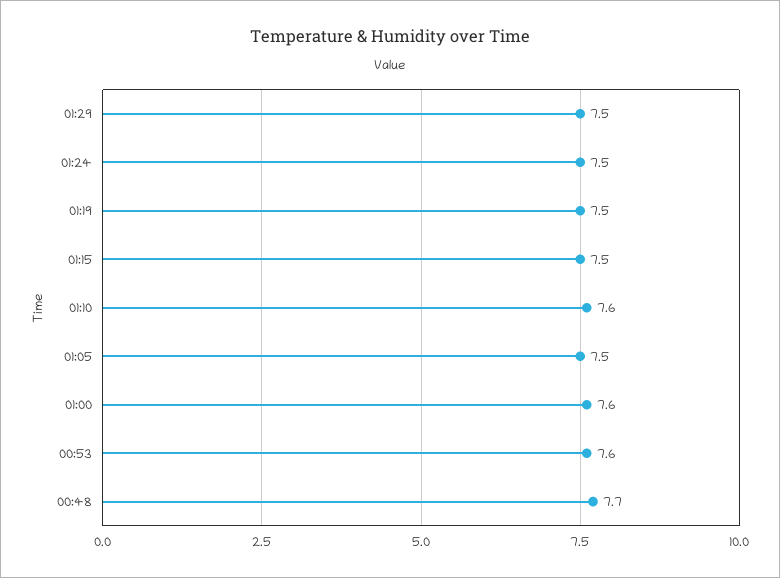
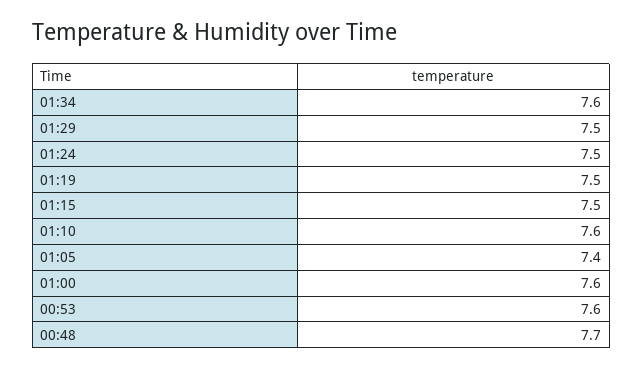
01:05: 7.5 -> 7.4
01:34: none -> 7.6

